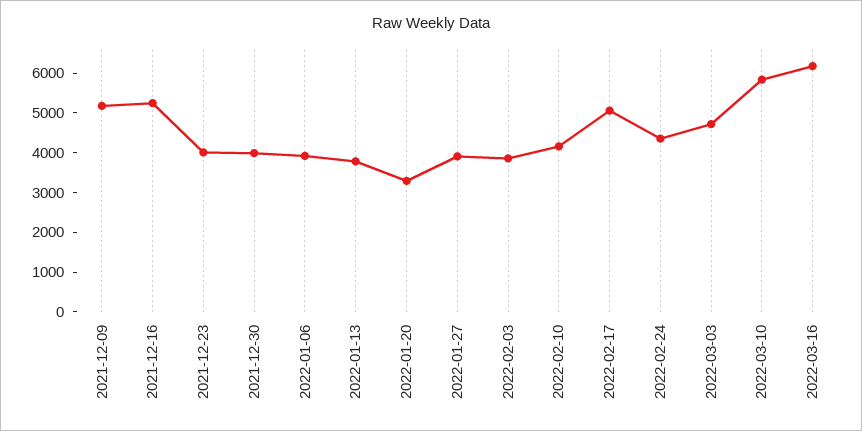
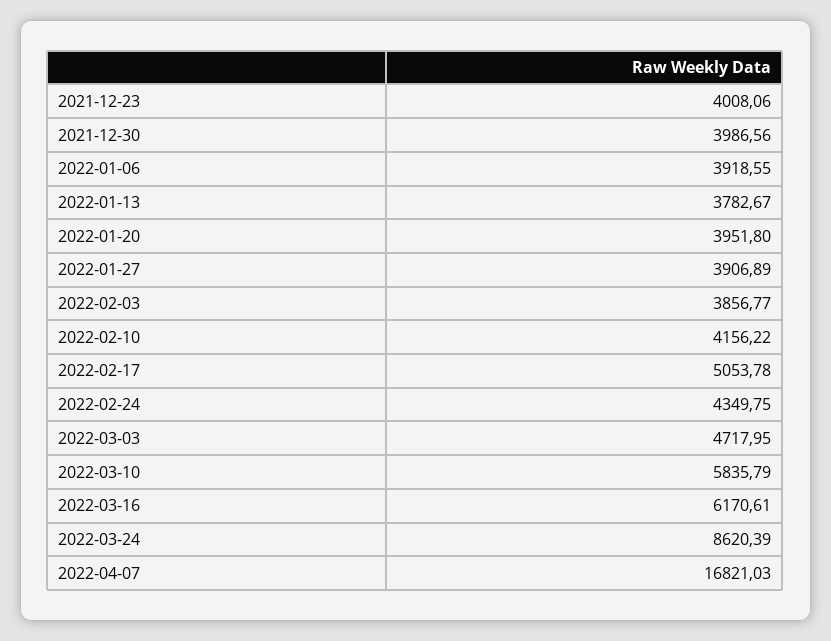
2021-12-09: 5250 -> none
2021-12-16: 5250 -> none
2022-01-20: 3250 -> 3951.8
2022-03-24: none -> 8620.39
2022-04-07: none -> 16821.03

